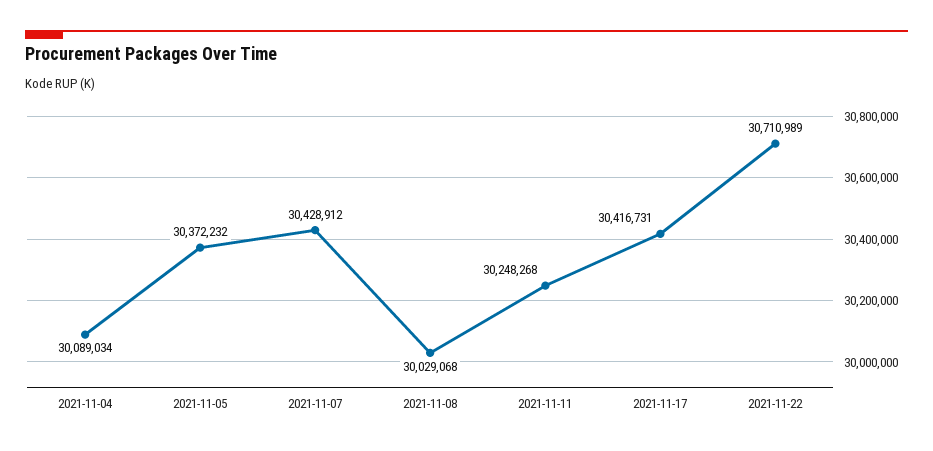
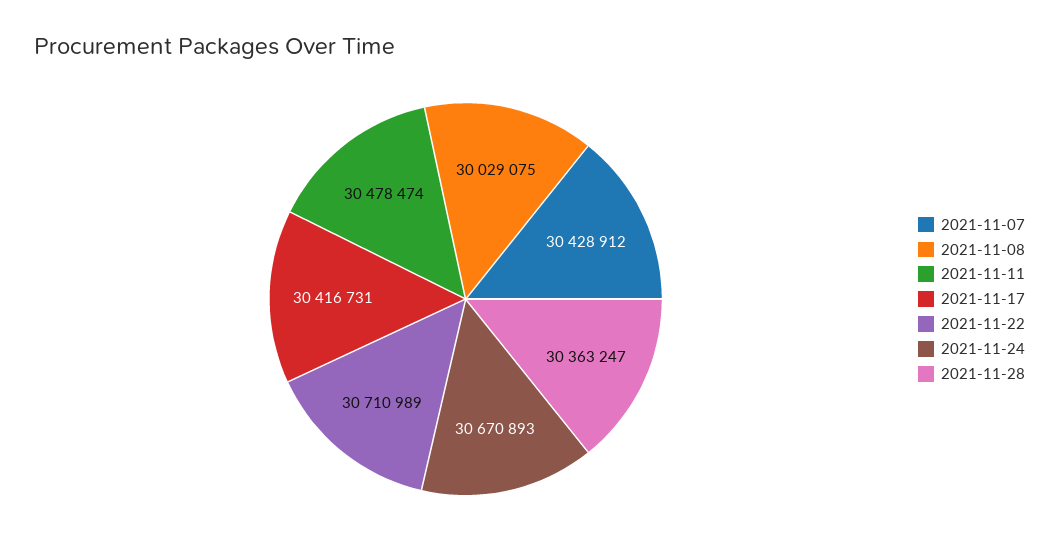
2021-11-04: 30089034 -> none
2021-11-05: 30372232 -> none
2021-11-08: 30029068 -> 30029075
2021-11-11: 30248268 -> 30478474
2021-11-24: none -> 30670893
2021-11-28: none -> 30363247

